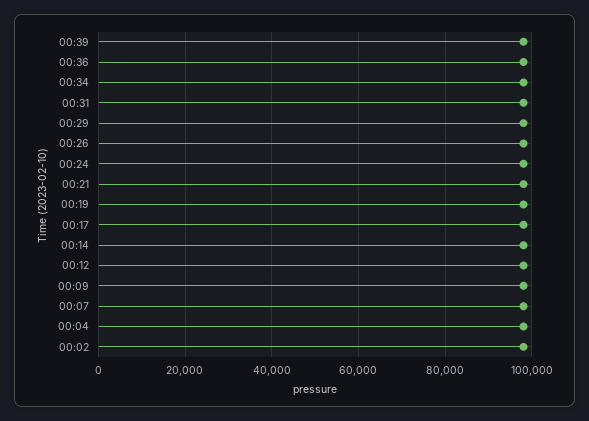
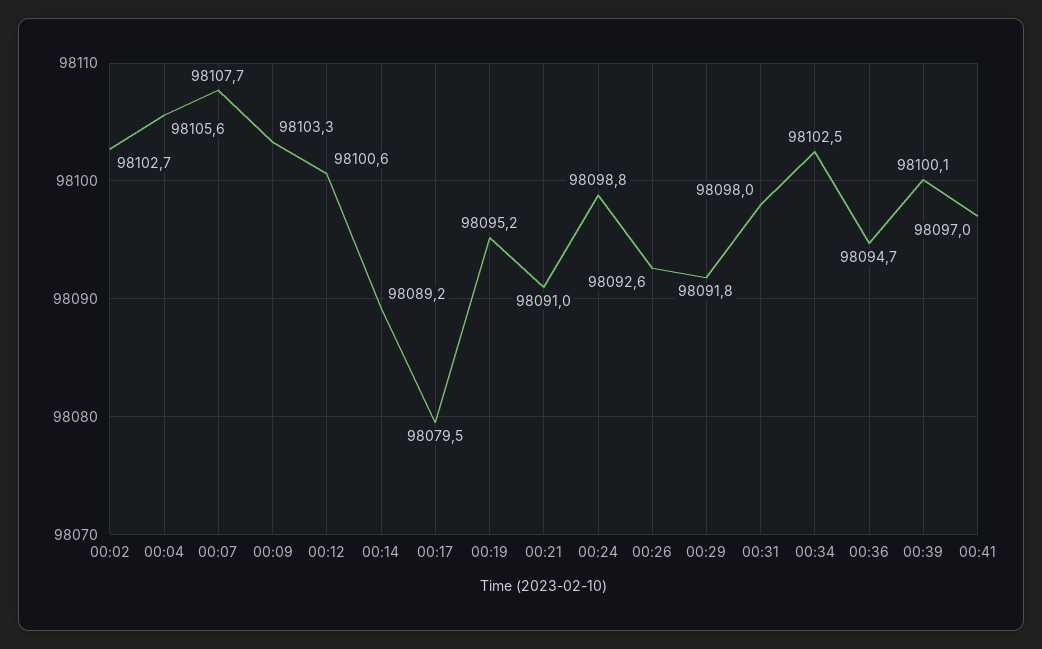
00:41: none -> 98097

